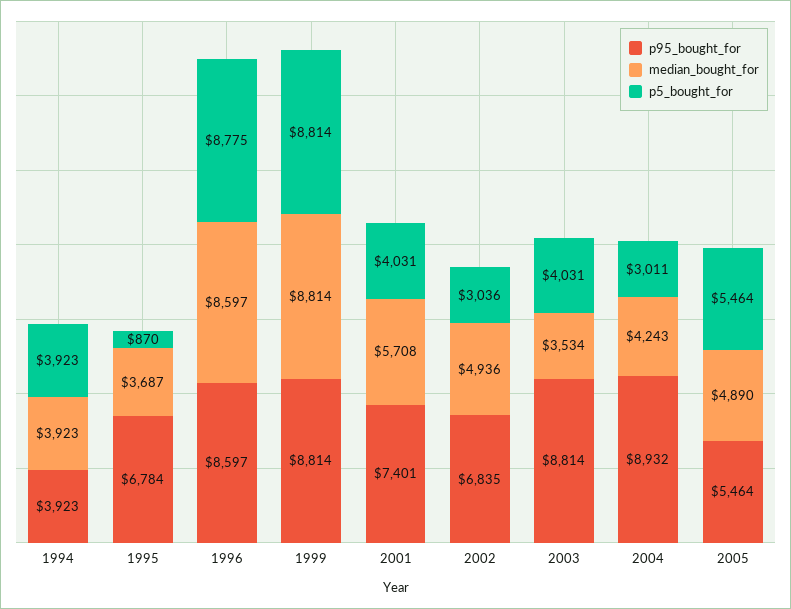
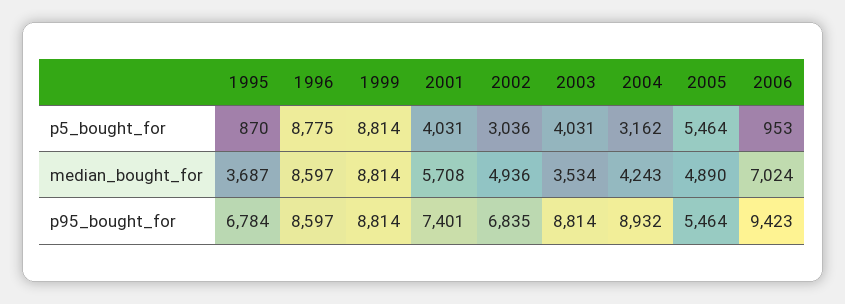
p95_bought_for, 1994: 3923 -> none
median_bought_for, 1994: 3923 -> none
p5_bought_for, 1994: 3923 -> none
p5_bought_for, 2004: 3011 -> 3162
p5_bought_for, 2006: none -> 953
median_bought_for, 2006: none -> 7024
p95_bought_for, 2006: none -> 9423

